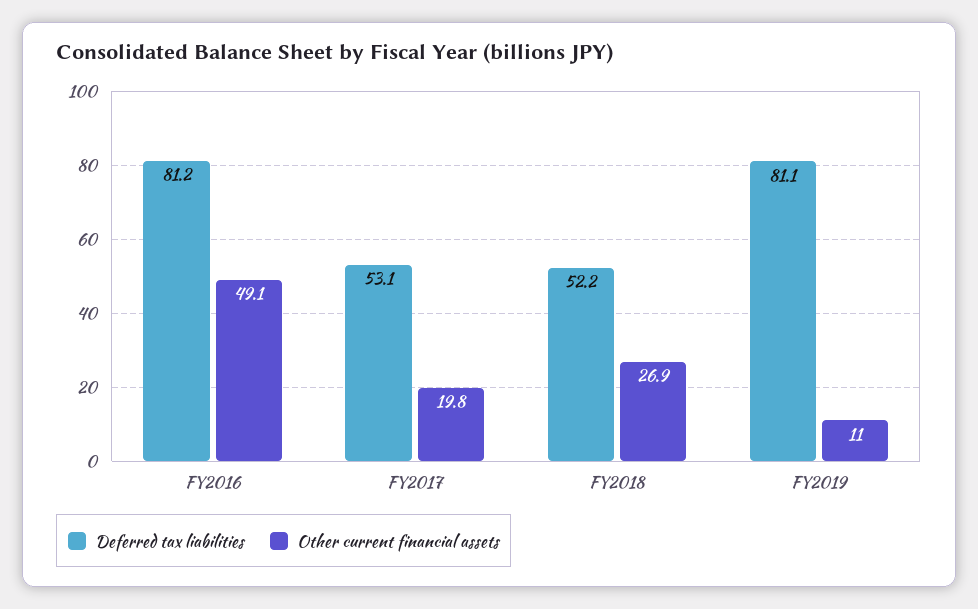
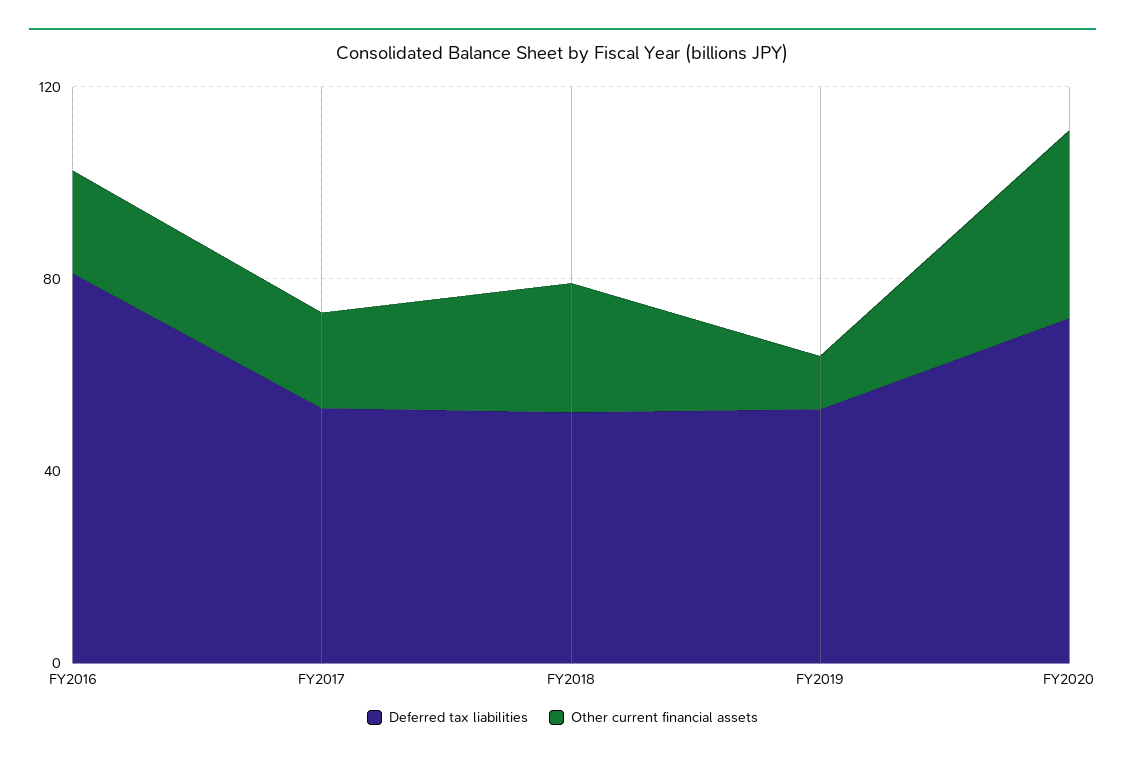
Other current financial assets, FY2016: 49.1 -> 20
Deferred tax liabilities, FY2019: 81.1 -> 50
Deferred tax liabilities, FY2020: none -> 70
Other current financial assets, FY2020: none -> 40

